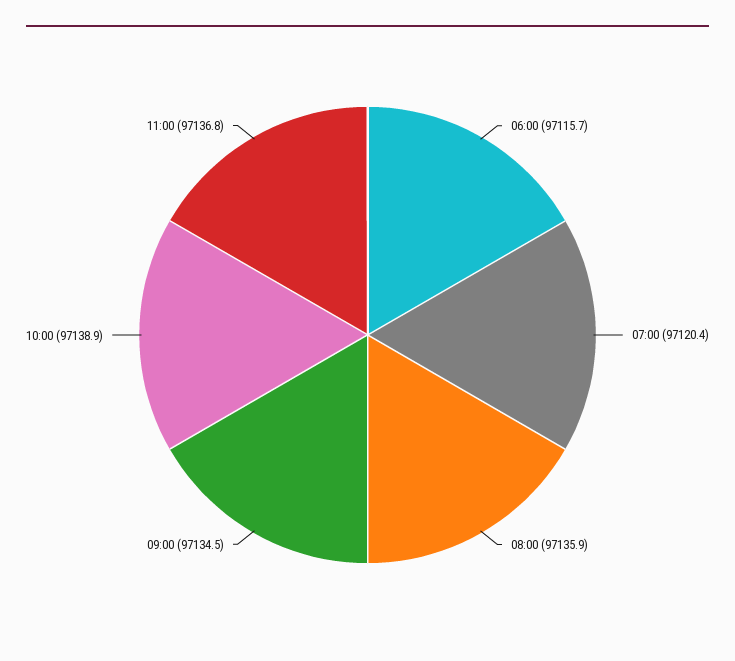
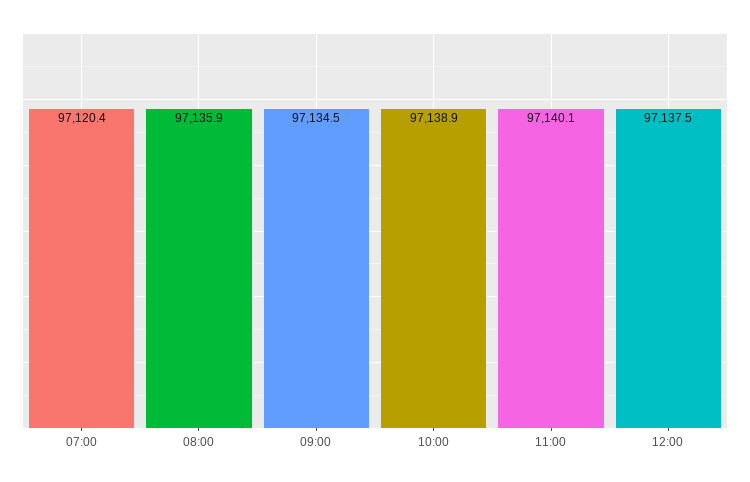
06:00: 97115.7 -> none
11:00: 97136.8 -> 97140.1
12:00: none -> 97137.5

